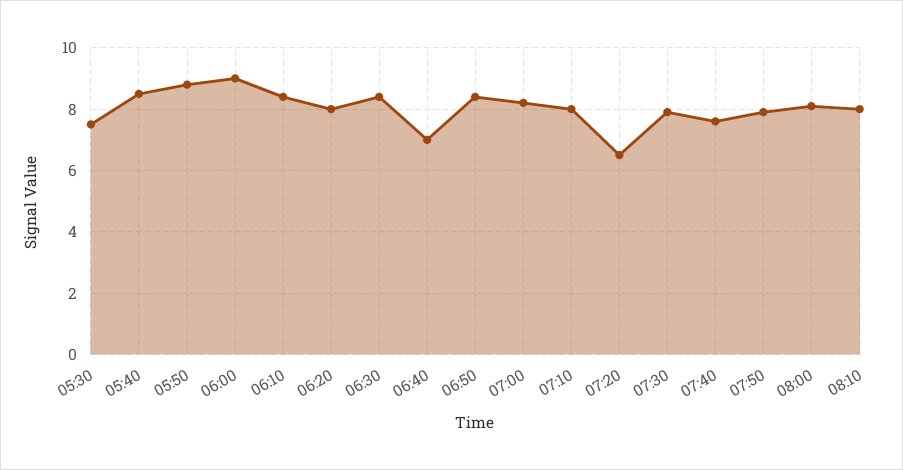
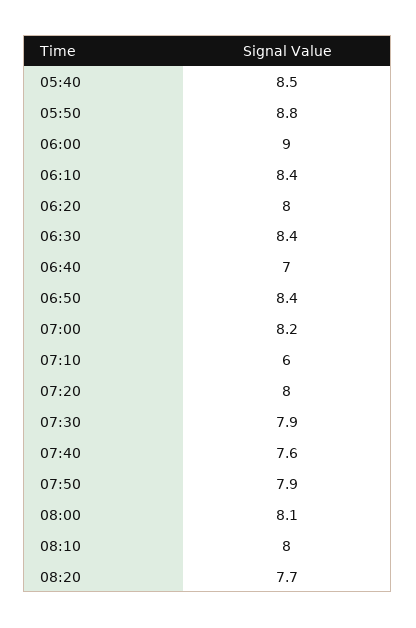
05:30: 7.5 -> none
07:10: 8 -> 6
07:20: 6.5 -> 8
08:20: none -> 7.7

